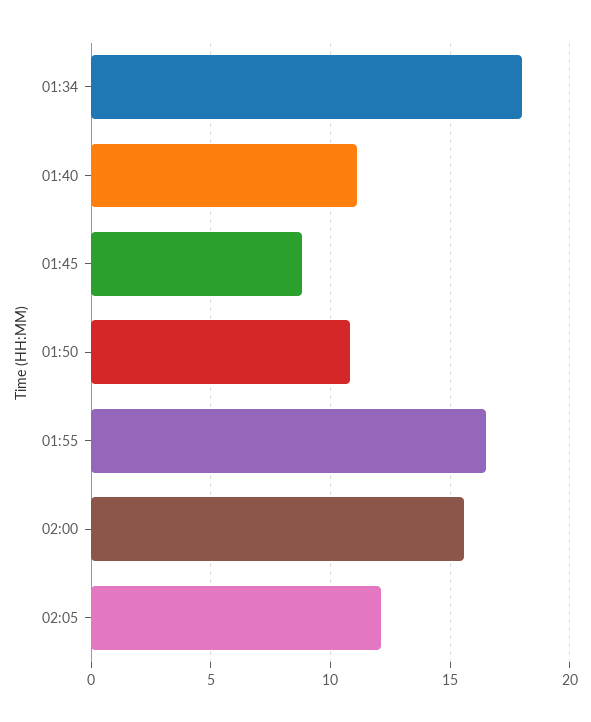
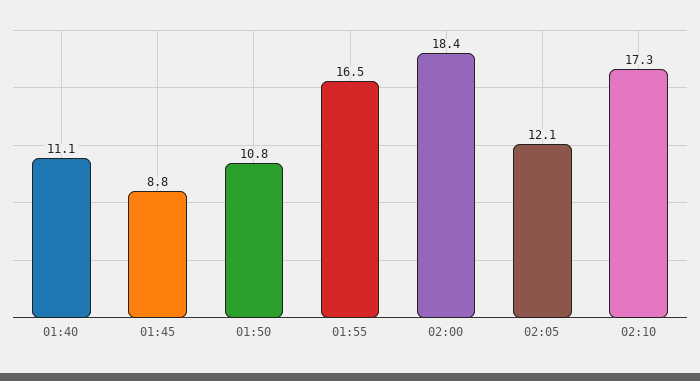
01:34: 18 -> none
02:00: 15.5 -> 18.4
02:10: none -> 17.3

